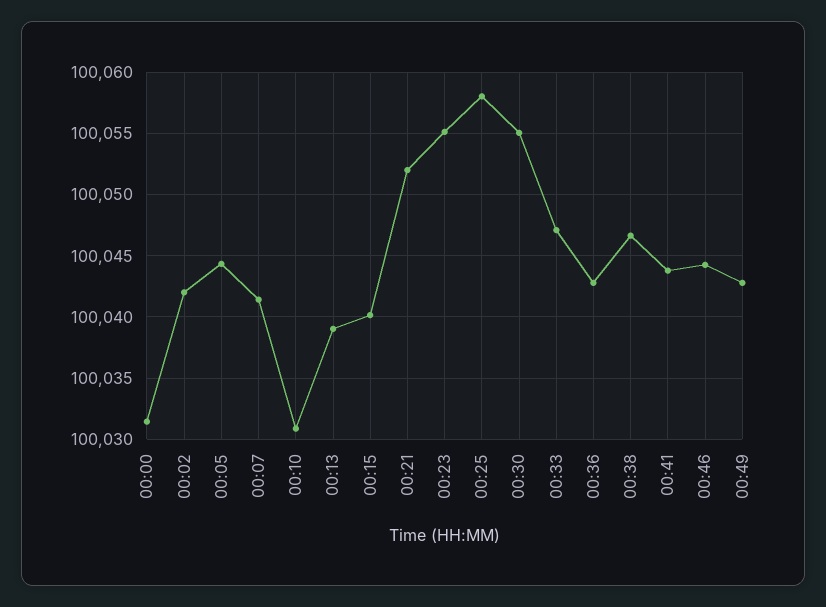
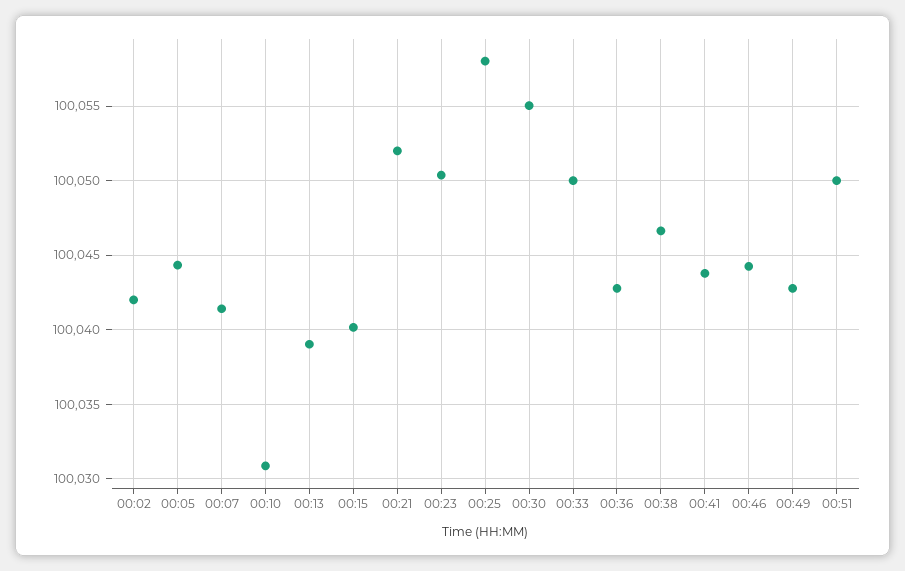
00:00: 100031.5 -> none
00:23: 100055 -> 100050.5
00:33: 100047 -> 100050
00:51: none -> 100050

